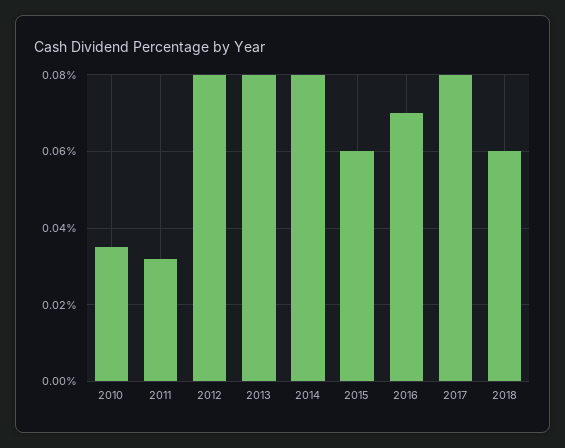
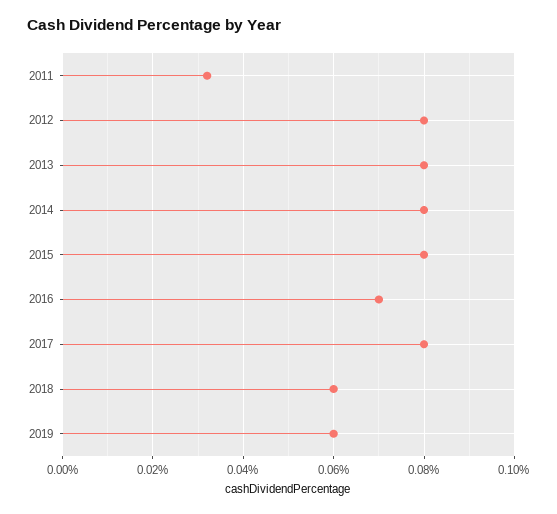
2010: 0.035 -> none
2015: 0.06 -> 0.08
2019: none -> 0.06

